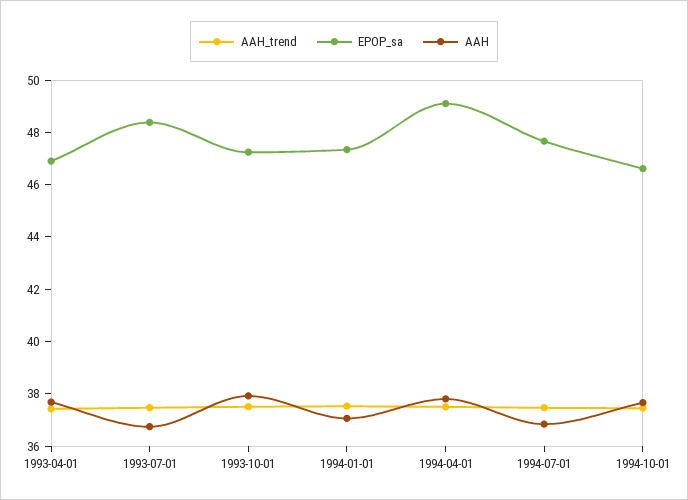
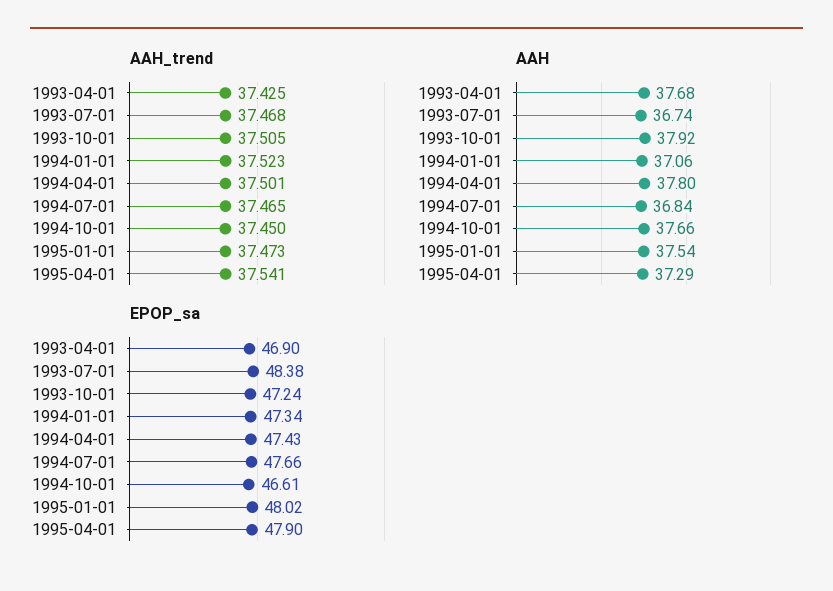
EPOP_sa, 1994-04-01: 49 -> 47.43
AAH_trend, 1995-01-01: none -> 37.473
AAH_trend, 1995-04-01: none -> 37.541
AAH, 1995-01-01: none -> 37.54
AAH, 1995-04-01: none -> 37.29
EPOP_sa, 1995-01-01: none -> 48.02
EPOP_sa, 1995-04-01: none -> 47.9

